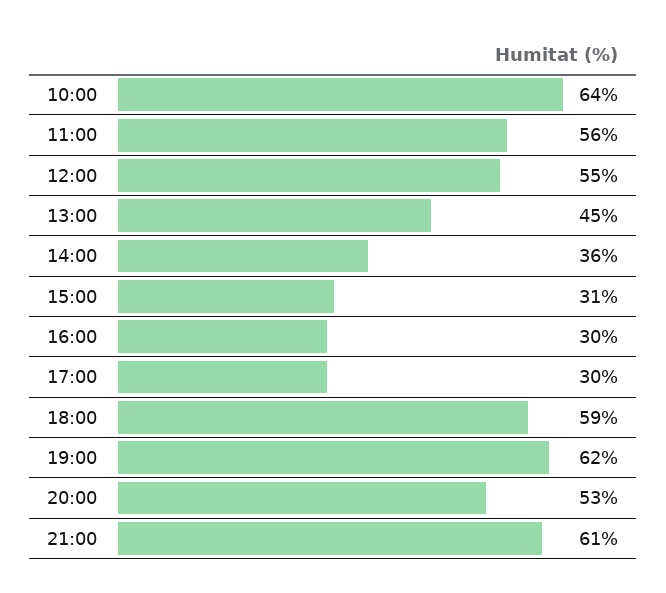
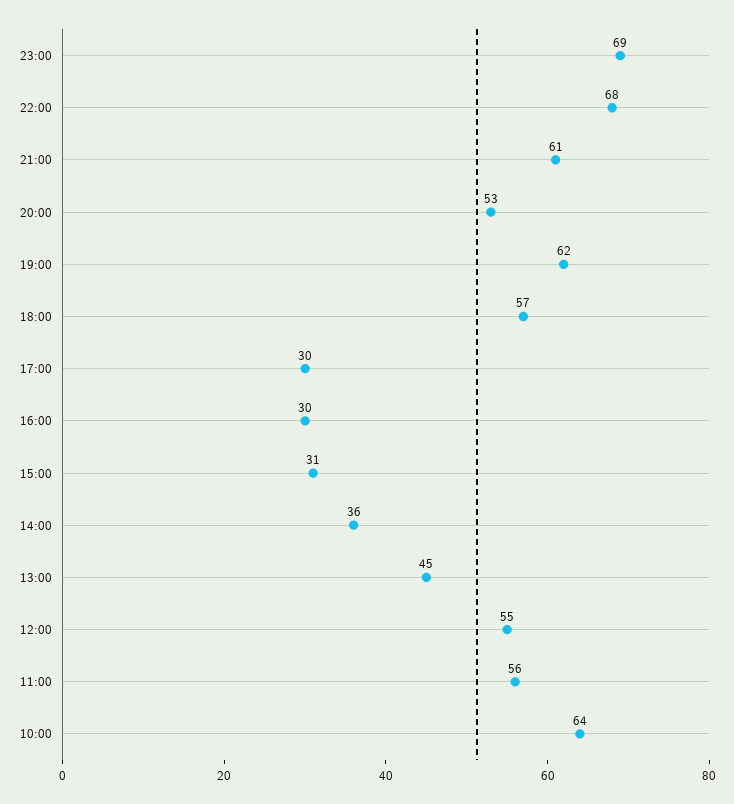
18:00: 59 -> 57
23:00: none -> 69
22:00: none -> 68

